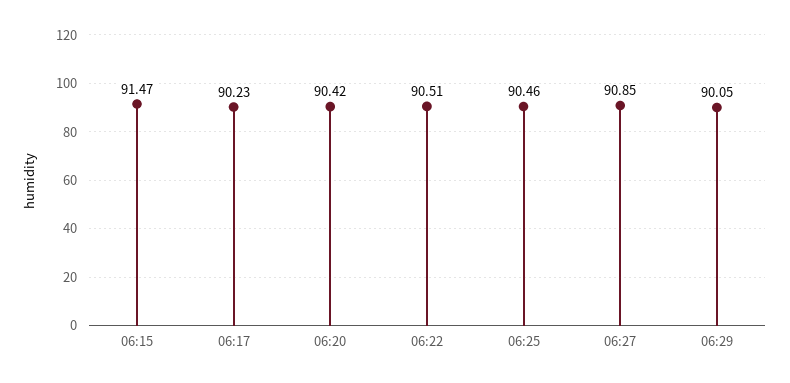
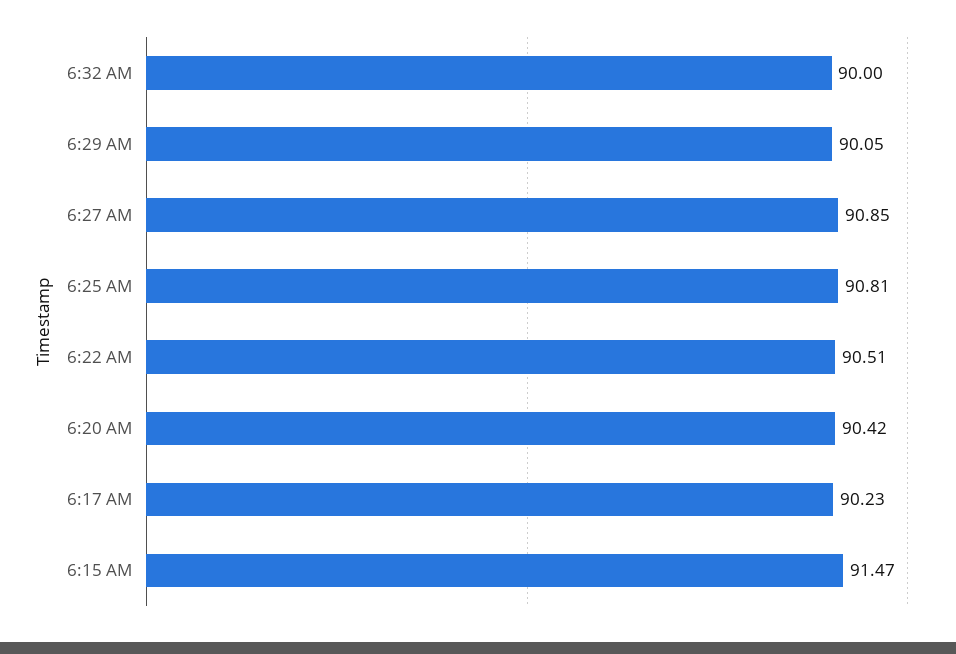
06:25: 90.46 -> 90.81
6:32 AM: none -> 90

